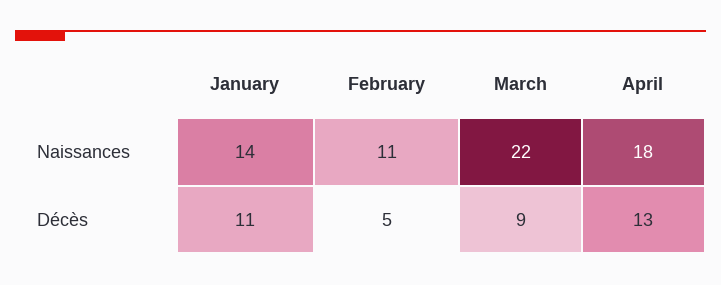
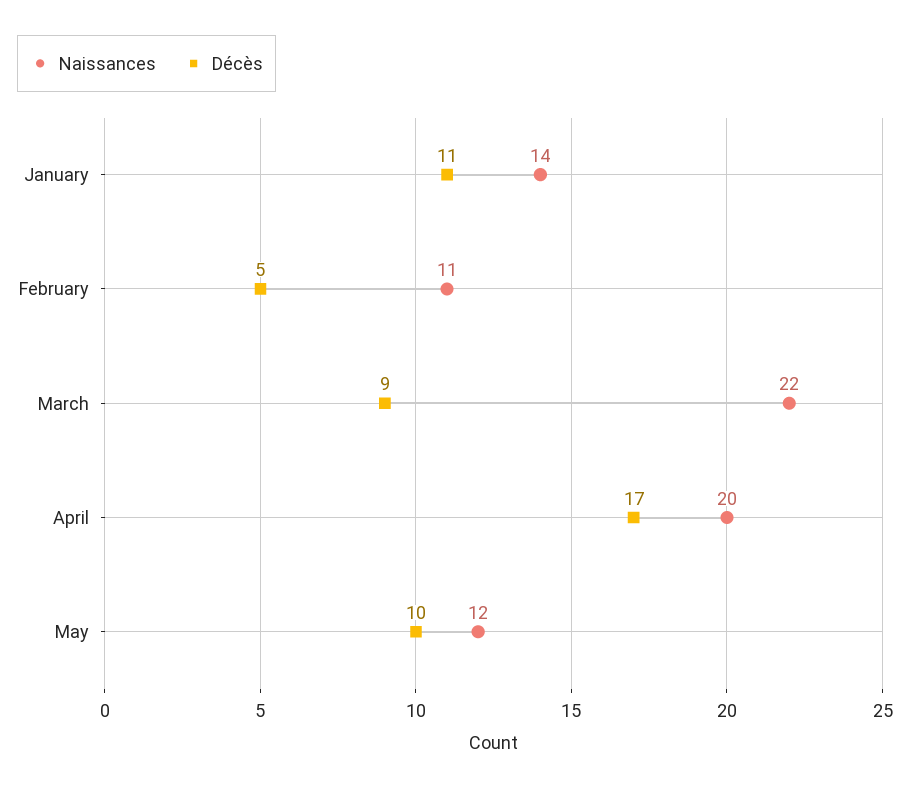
Naissances, April: 18 -> 20
Décès, April: 13 -> 17
Naissances, May: none -> 12
Décès, May: none -> 10

